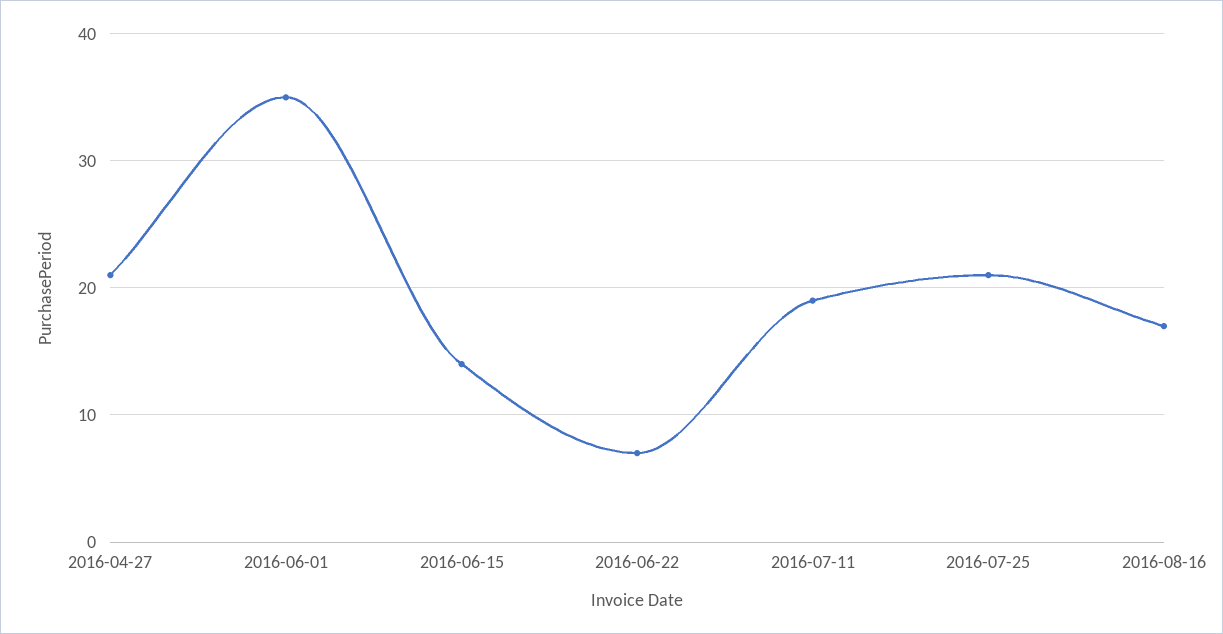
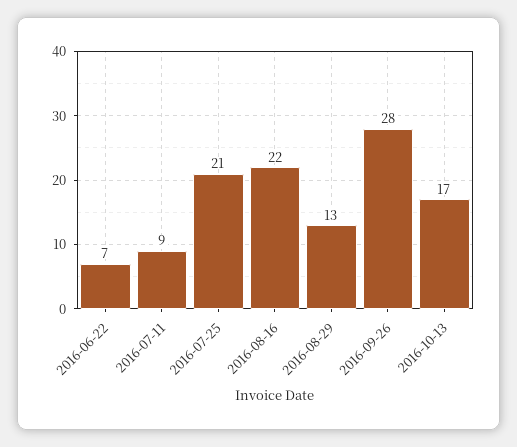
2016-04-27: 21 -> none
2016-06-01: 35 -> none
2016-06-15: 14 -> none
2016-07-11: 19 -> 9
2016-08-16: 17 -> 22
2016-08-29: none -> 13
2016-09-26: none -> 28
2016-10-13: none -> 17

